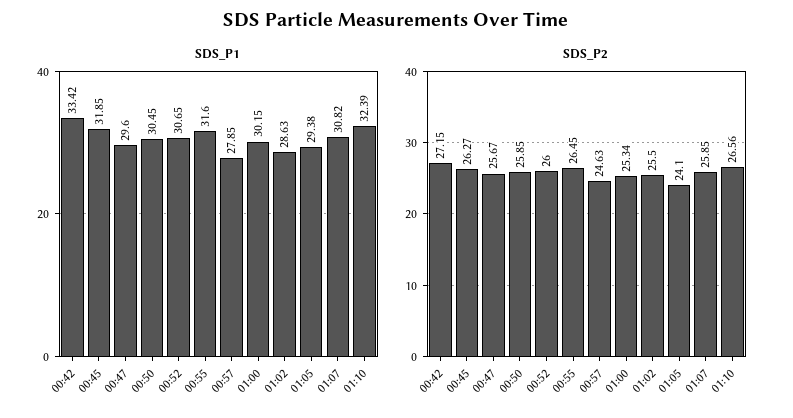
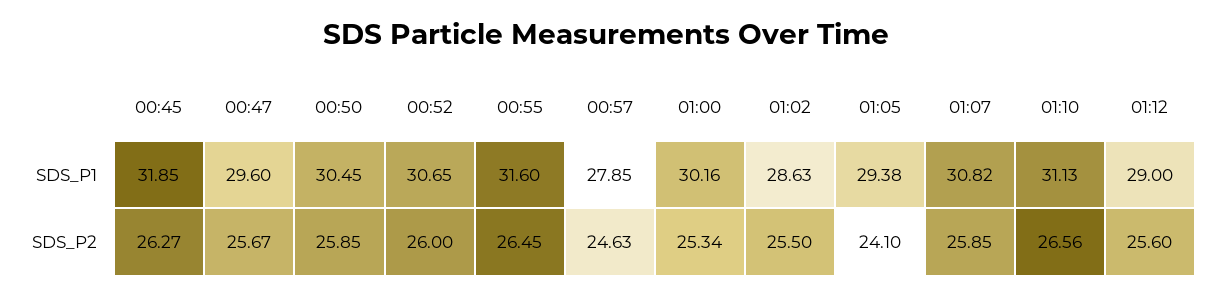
SDS_P1, 00:42: 33.42 -> none
SDS_P1, 01:00: 30.15 -> 30.16
SDS_P1, 01:10: 32.39 -> 31.13
SDS_P2, 00:42: 27.15 -> none
SDS_P1, 01:12: none -> 29
SDS_P2, 01:12: none -> 25.6

